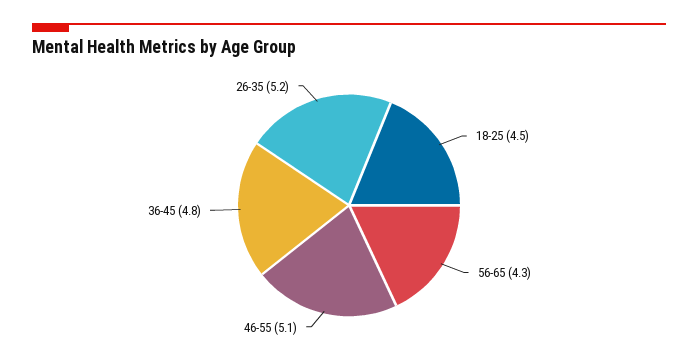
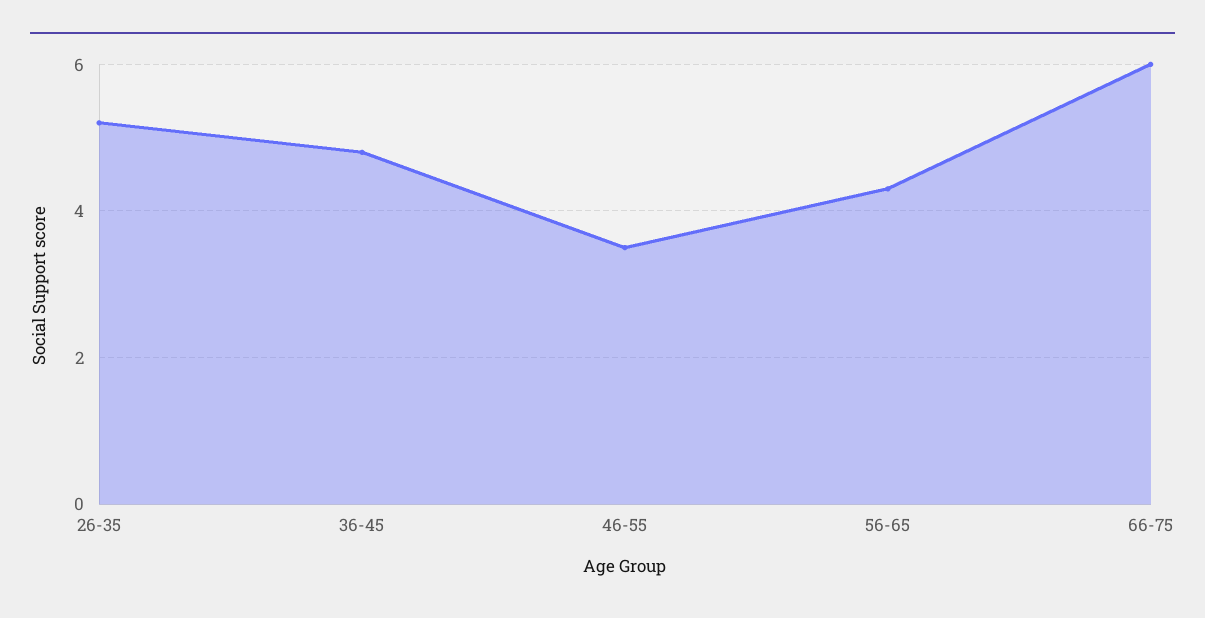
18-25: 4.5 -> none
46-55: 5.1 -> 3.5
66-75: none -> 6

